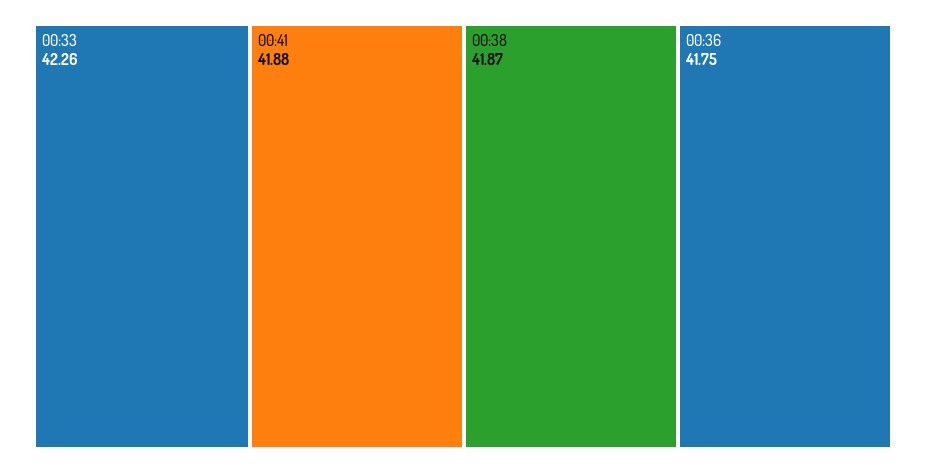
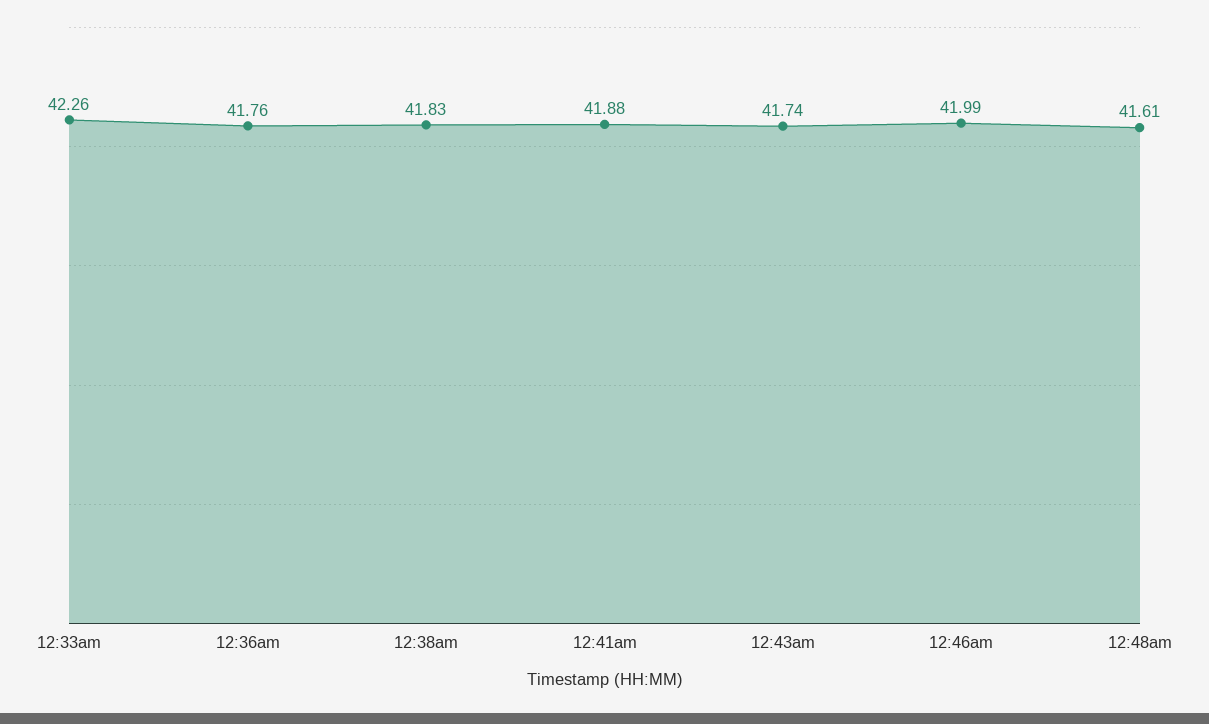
00:38: 41.87 -> 41.83
00:36: 41.75 -> 41.76
12:43am: none -> 41.74
12:46am: none -> 41.99
12:48am: none -> 41.61

